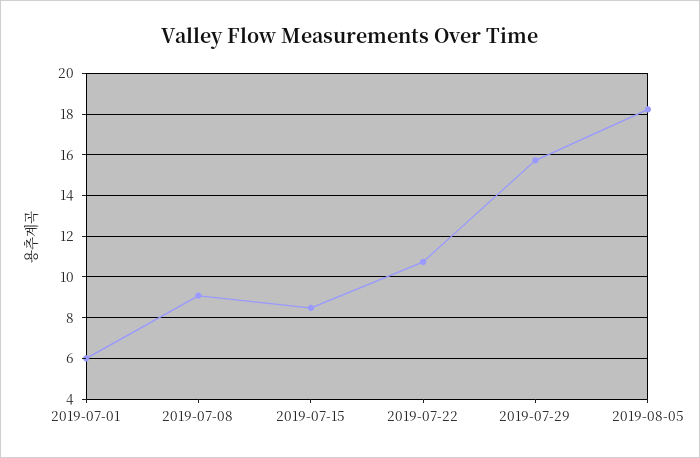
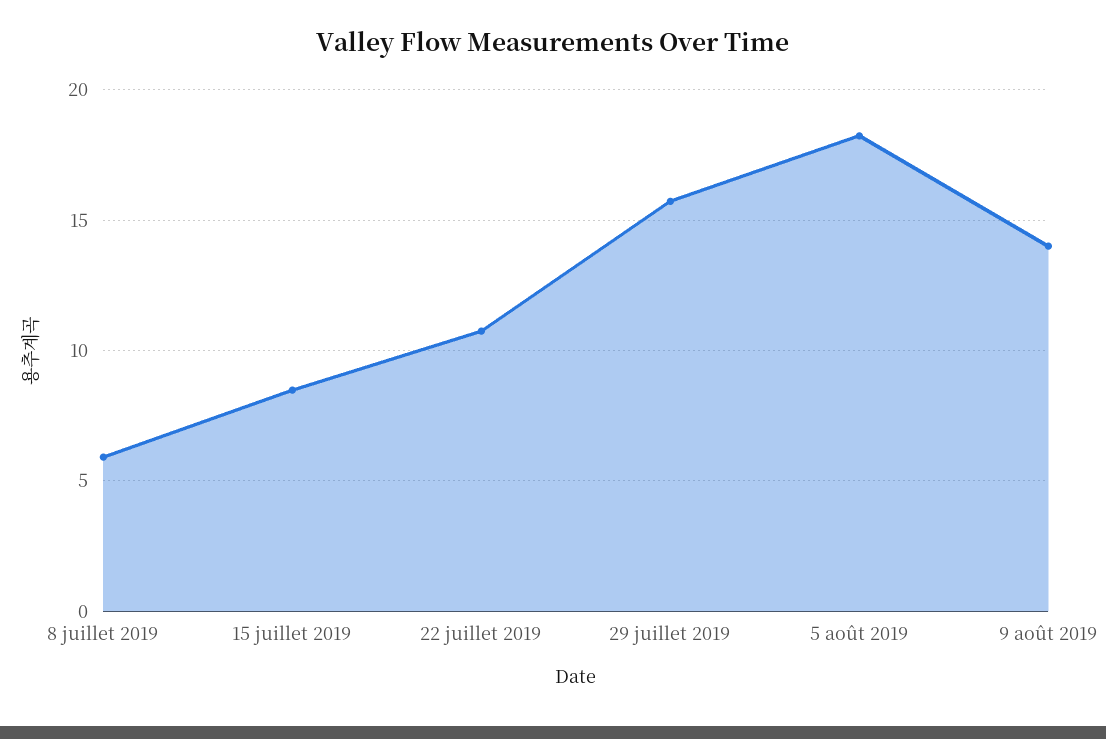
2019-07-01: 6 -> none
2019-07-08: 9 -> 6
9 août 2019: none -> 14

